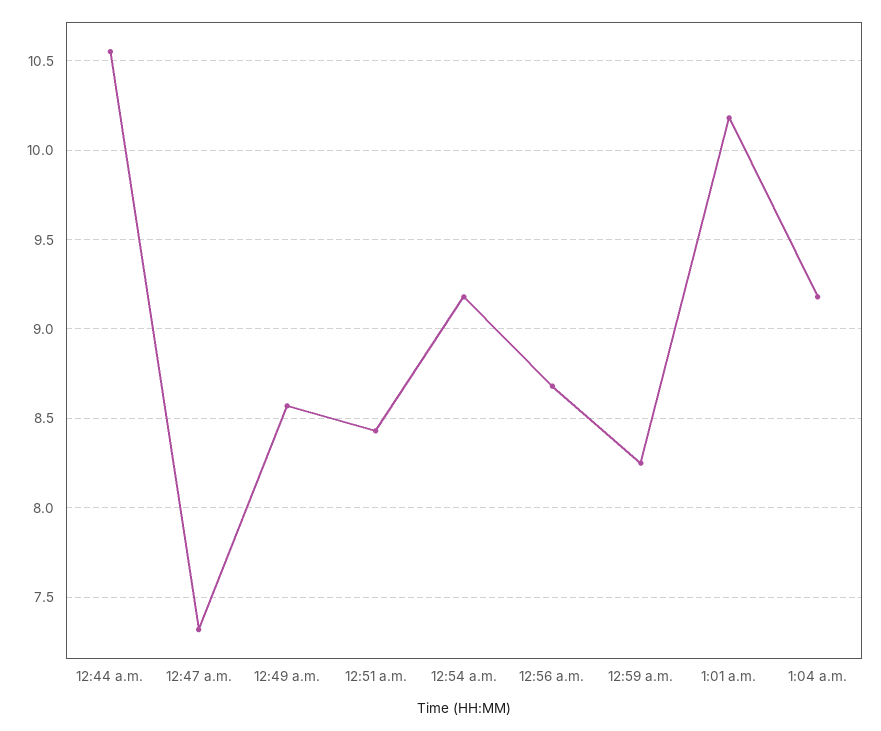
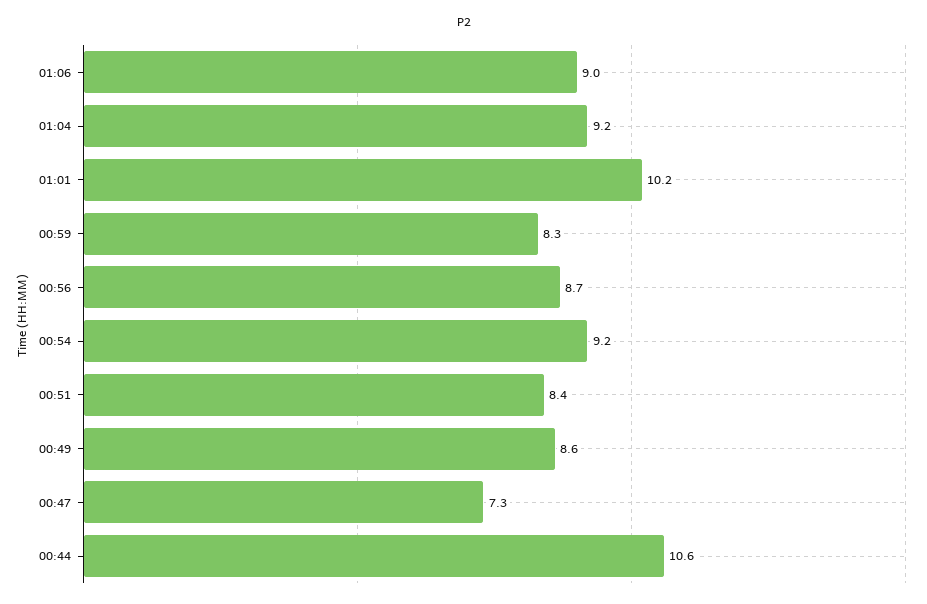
01:06: none -> 9

